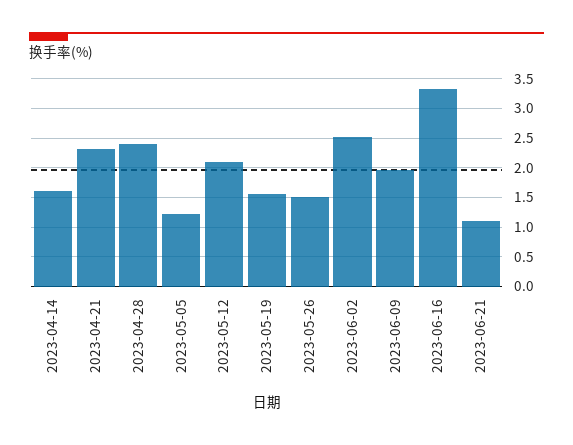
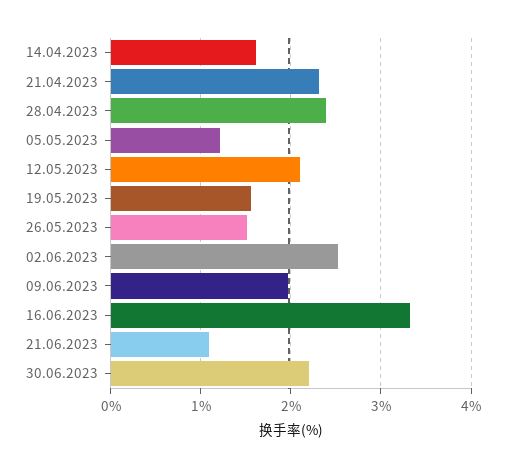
30.06.2023: none -> 2.2

